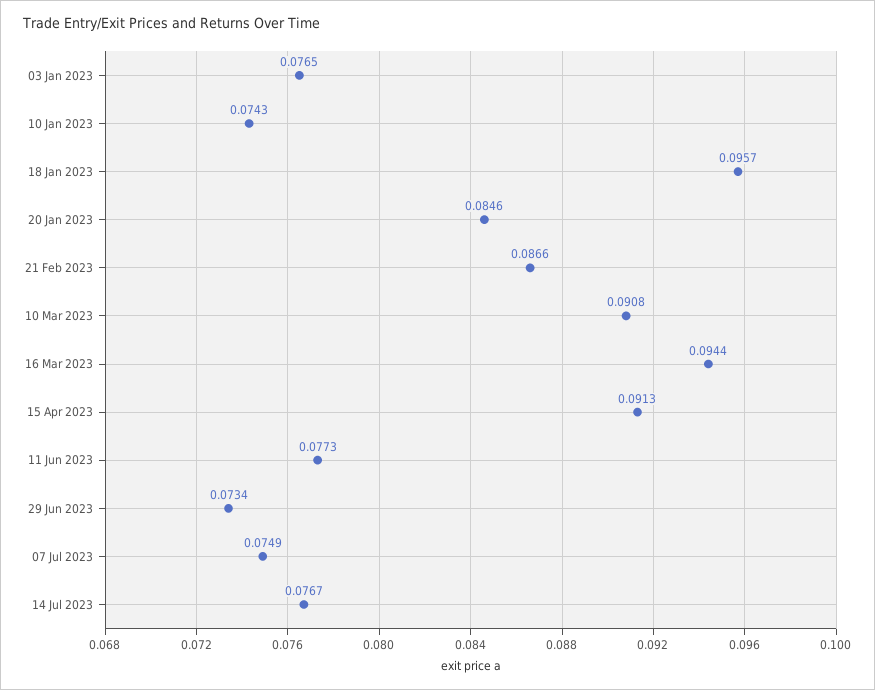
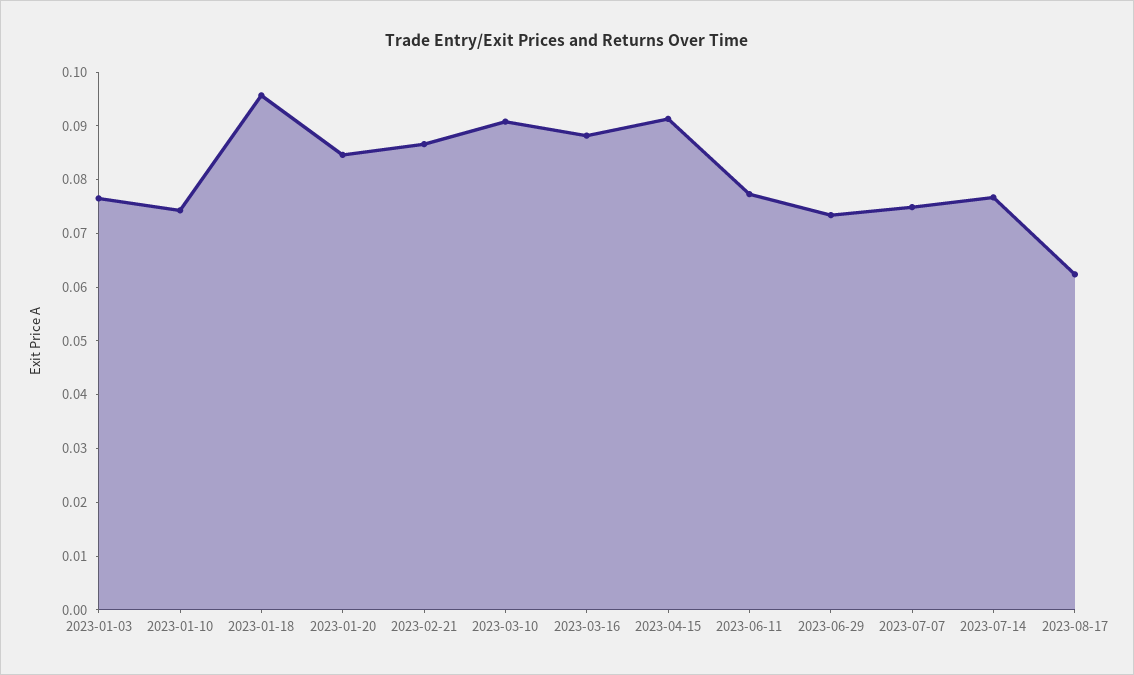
16 Mar 2023: 0.0944 -> 0.088
2023-08-17: none -> 0.062

